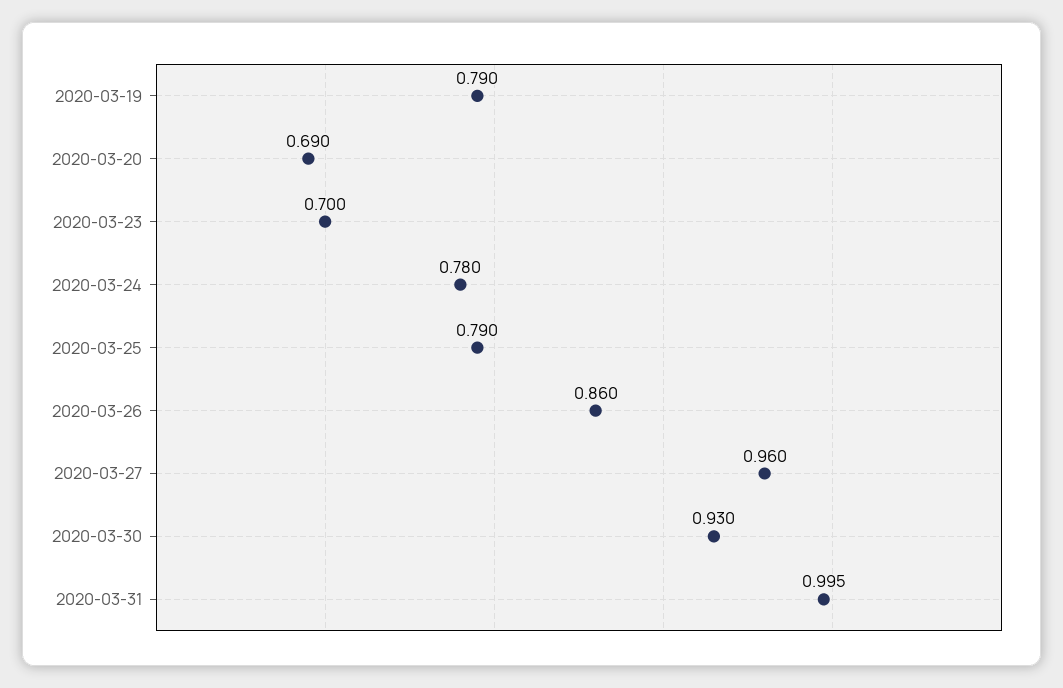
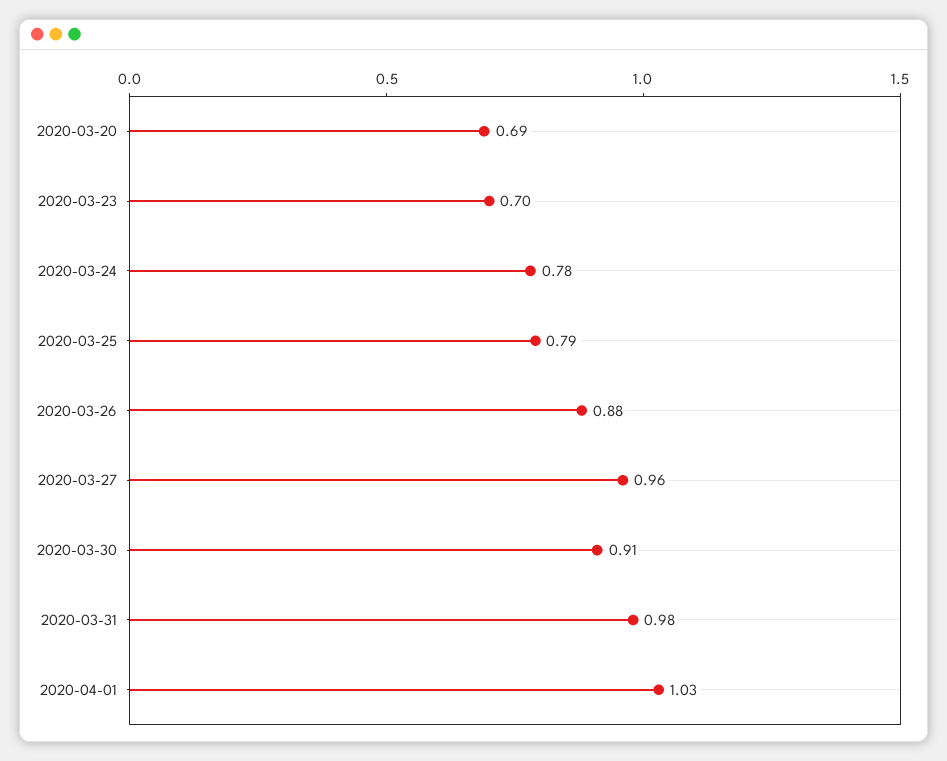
2020-03-19: 0.79 -> none
2020-03-26: 0.86 -> 0.88
2020-03-30: 0.93 -> 0.91
2020-03-31: 0.995 -> 0.98
2020-04-01: none -> 1.03

